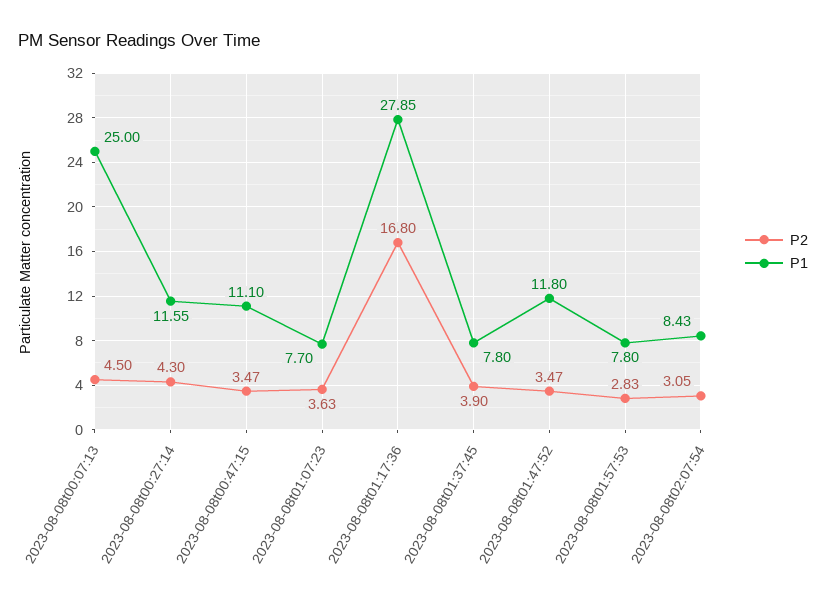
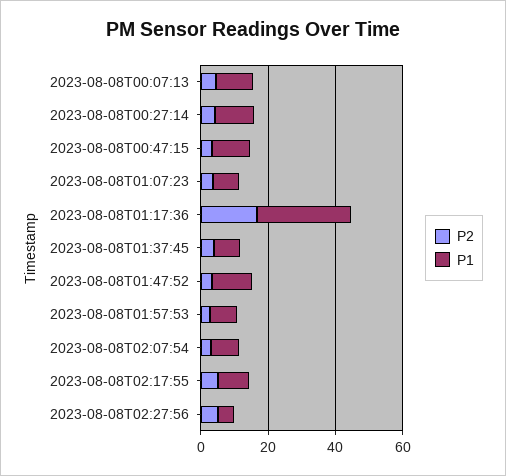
P1, 2023-08-08t00:07:13: 25 -> 10
P2, 2023-08-08T02:17:55: none -> 5
P1, 2023-08-08T02:17:55: none -> 10
P2, 2023-08-08T02:27:56: none -> 5
P1, 2023-08-08T02:27:56: none -> 5

